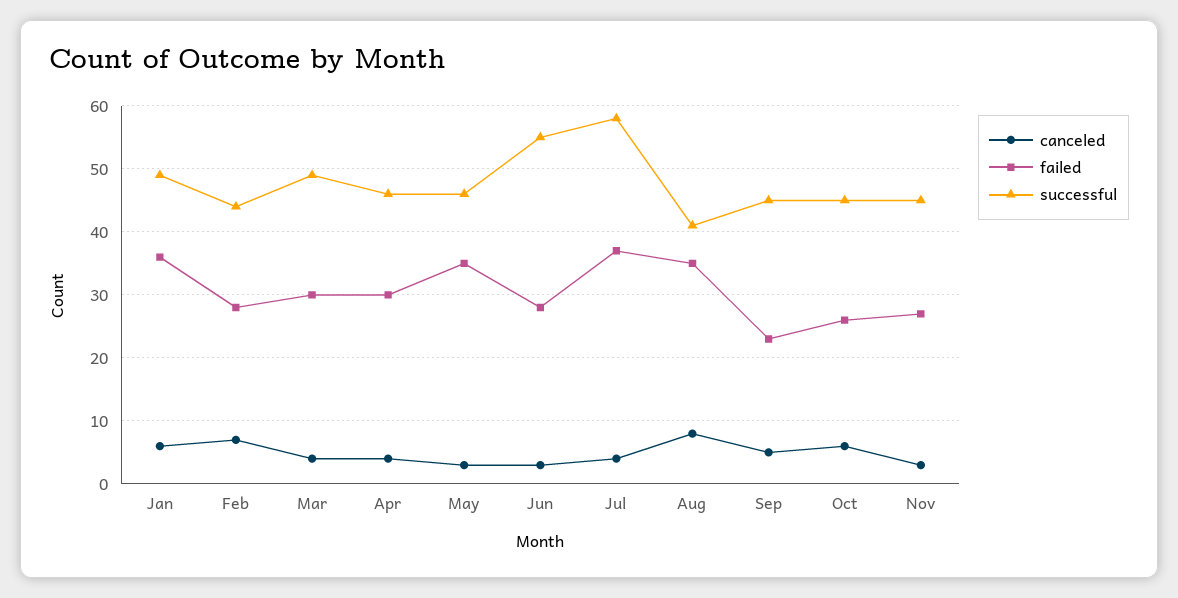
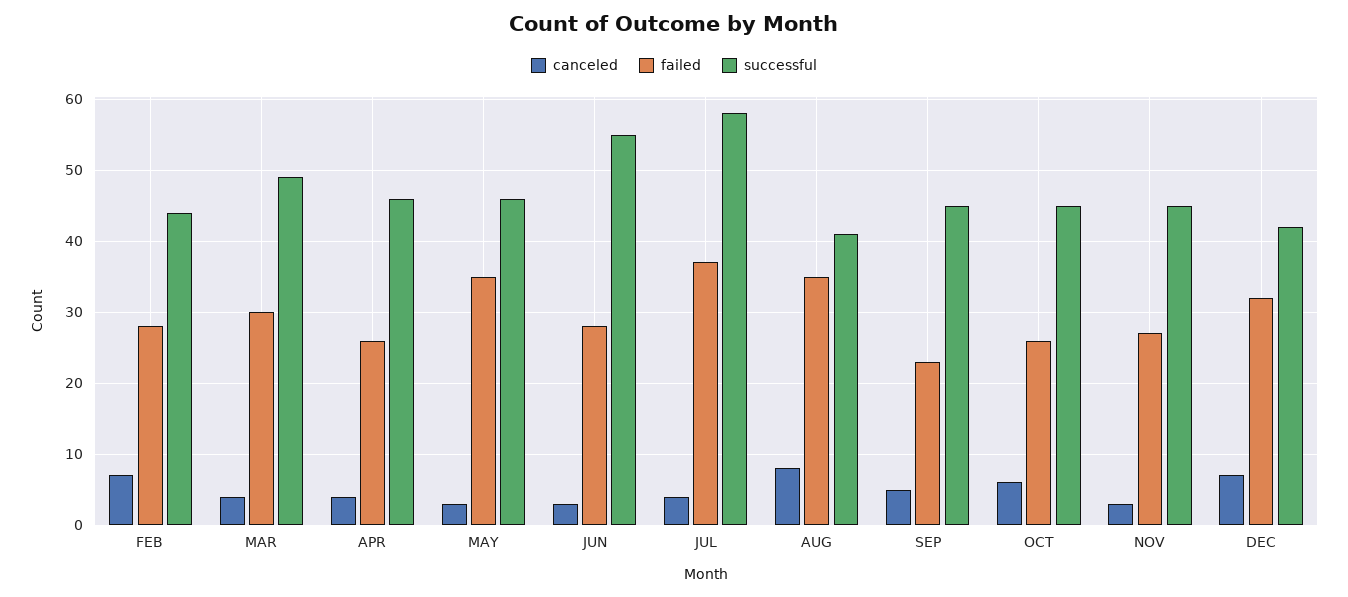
canceled, Jan: 6 -> none
failed, Jan: 36 -> none
successful, Jan: 49 -> none
failed, Apr: 30 -> 26
canceled, DEC: none -> 7
failed, DEC: none -> 32
successful, DEC: none -> 42

